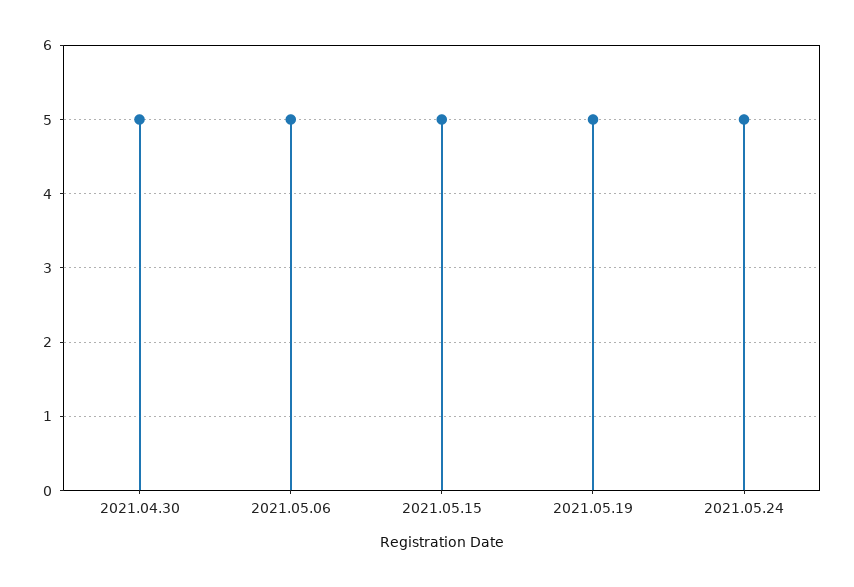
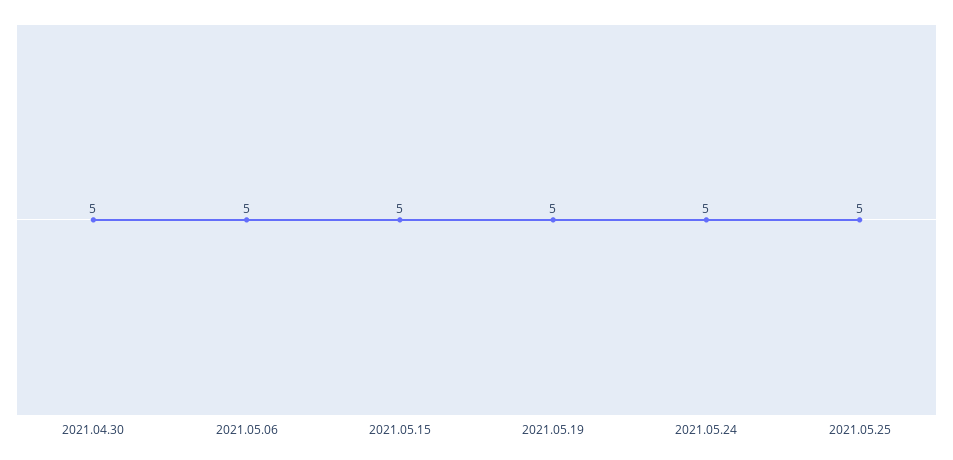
2021.05.25: none -> 5

